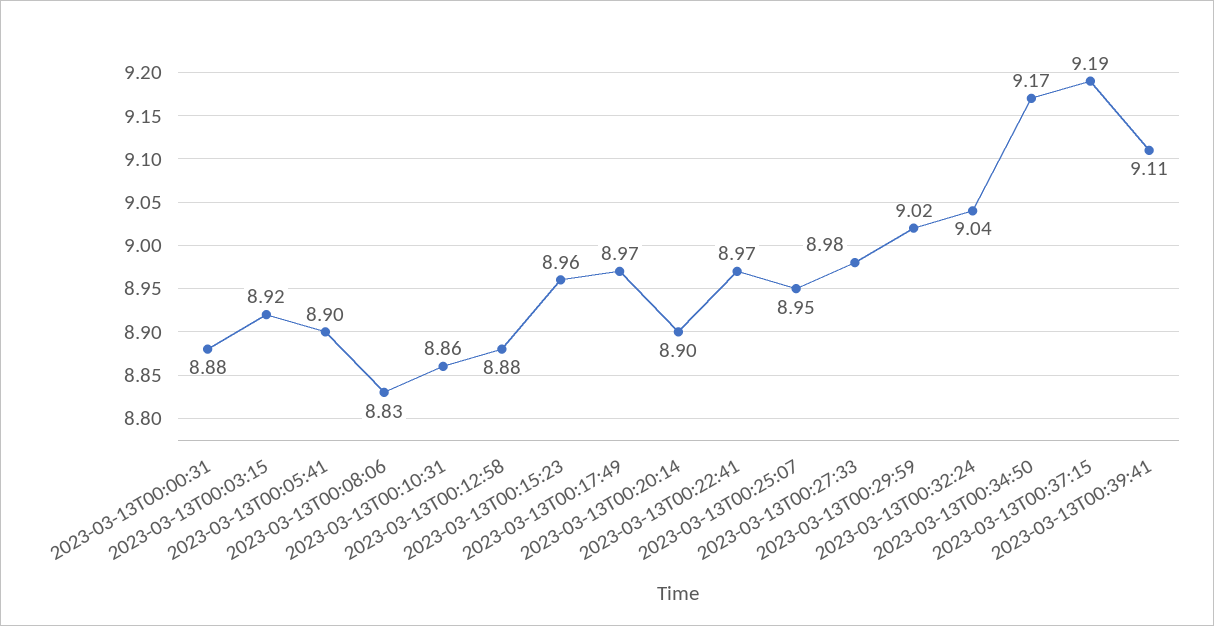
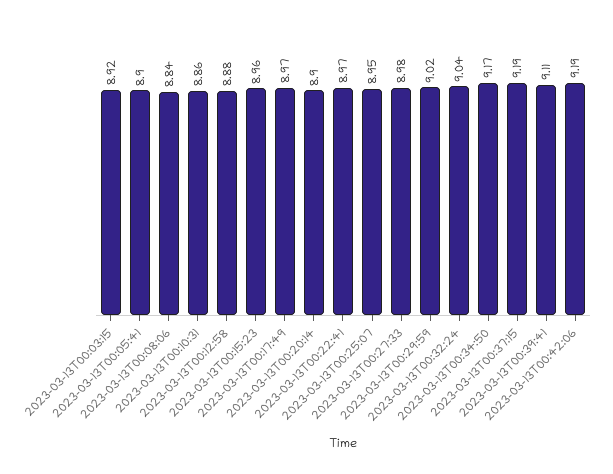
2023-03-13T00:00:31: 8.88 -> none
2023-03-13T00:08:06: 8.83 -> 8.84
2023-03-13T00:42:06: none -> 9.19

